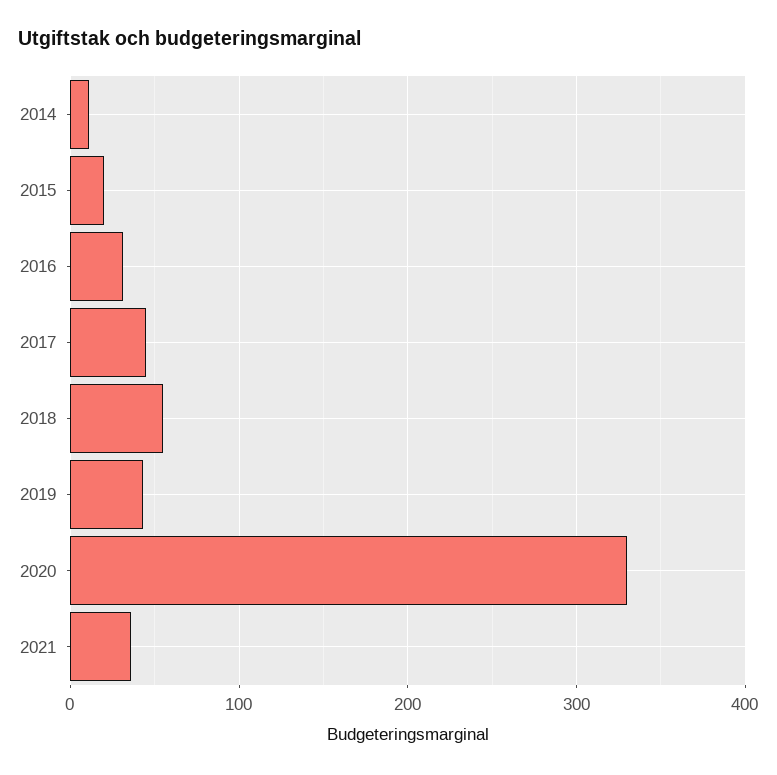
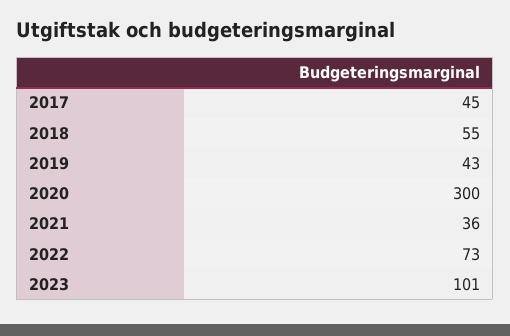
2014: 10 -> none
2015: 20 -> none
2016: 30 -> none
2020: 330 -> 300
2022: none -> 73
2023: none -> 101

